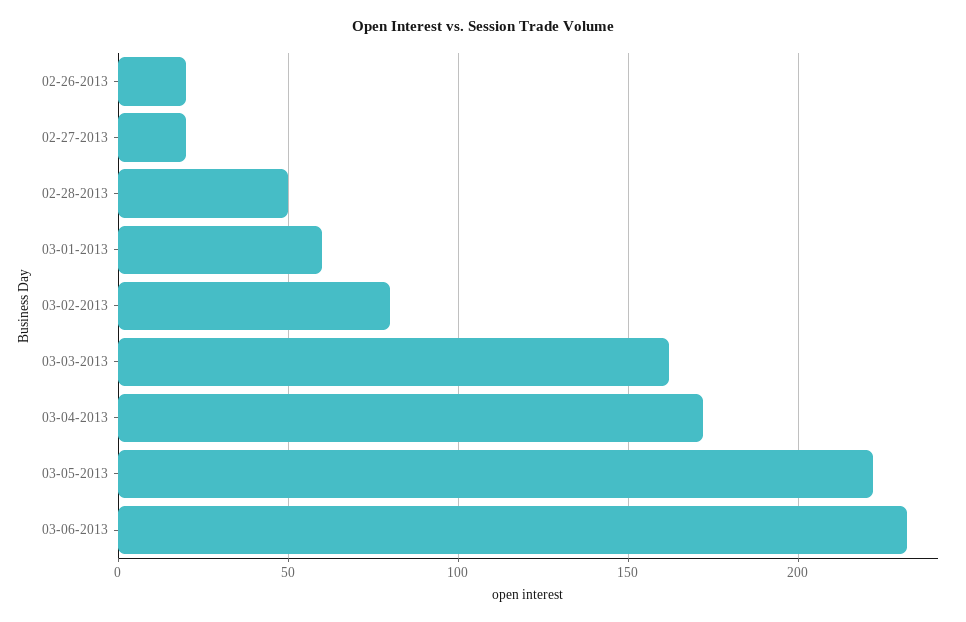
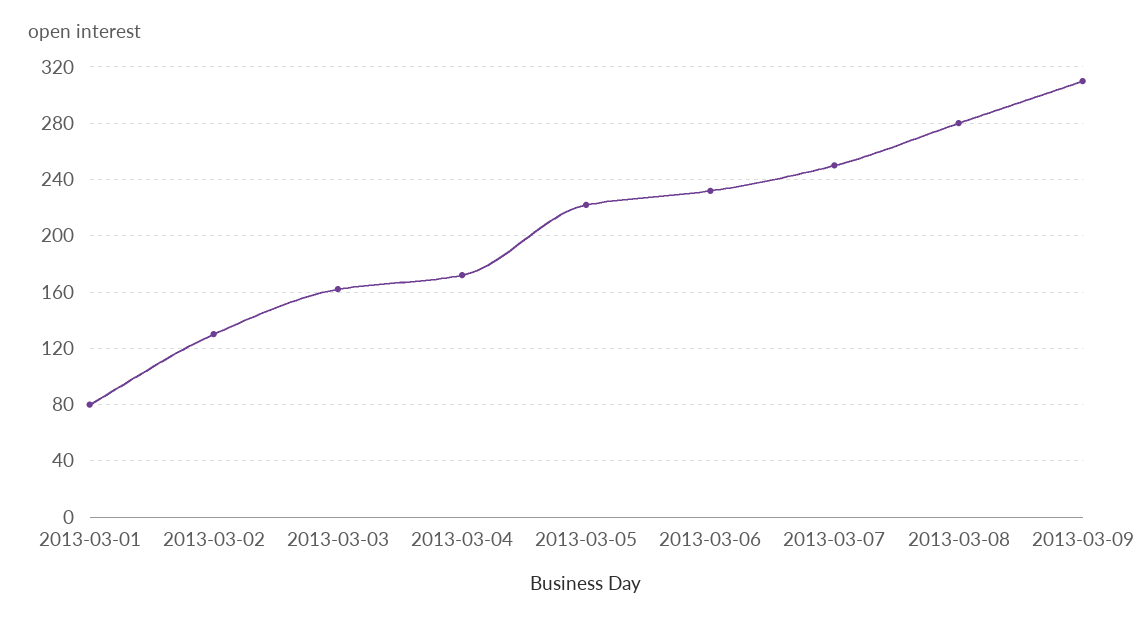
02-26-2013: 20 -> none
02-27-2013: 20 -> none
02-28-2013: 50 -> none
03-01-2013: 60 -> 80
03-02-2013: 80 -> 130
2013-03-07: none -> 250
2013-03-08: none -> 280
2013-03-09: none -> 310

